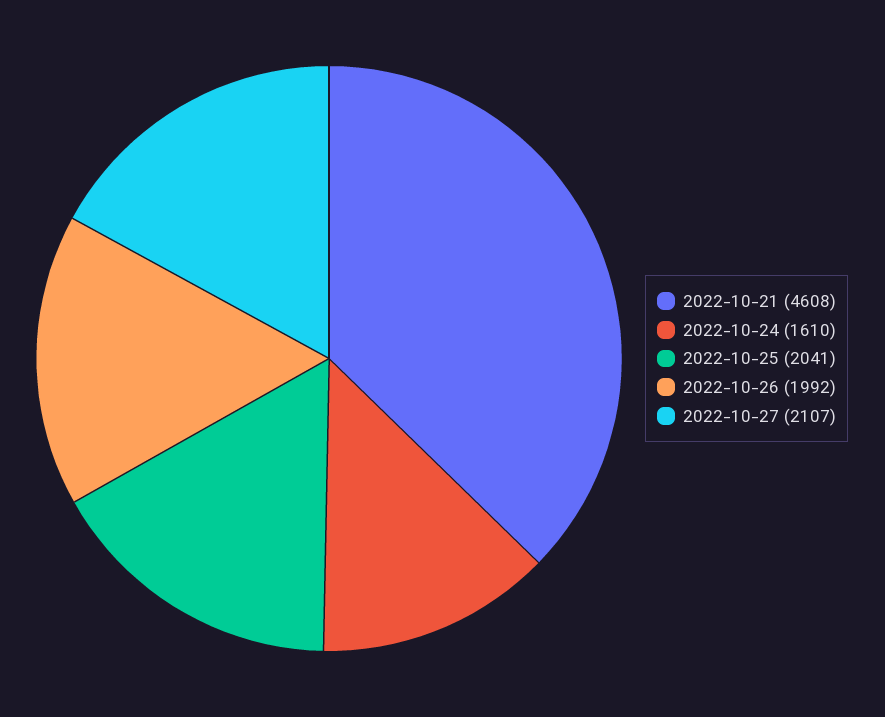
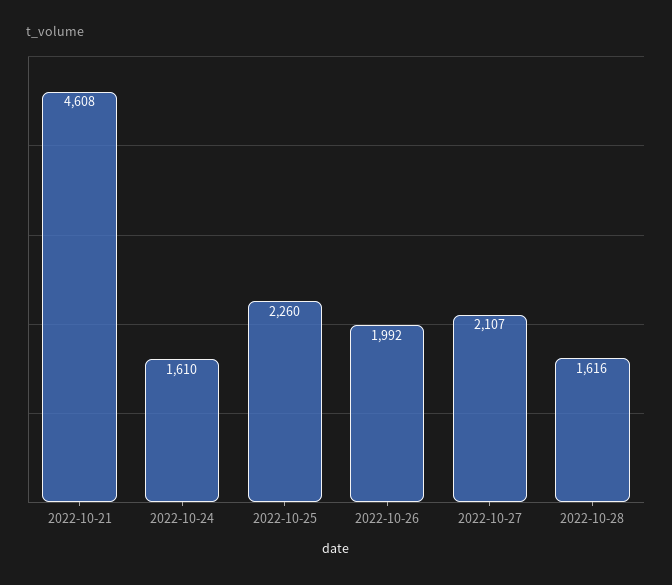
2022-10-25: 2041 -> 2260
2022-10-28: none -> 1616

